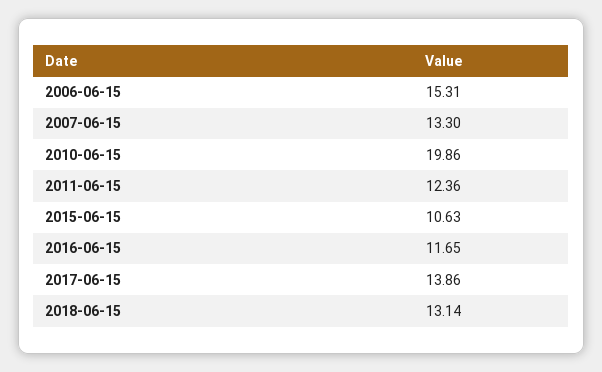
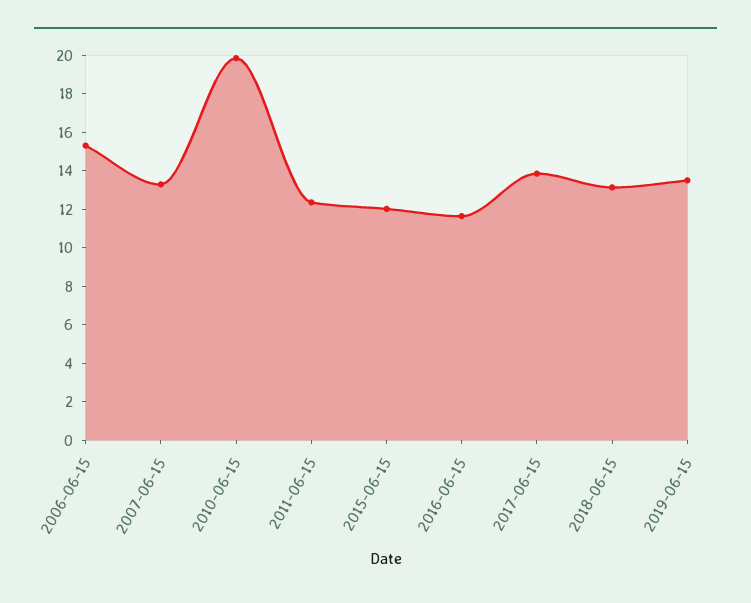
2015-06-15: 10.63 -> 12
2019-06-15: none -> 13.5

